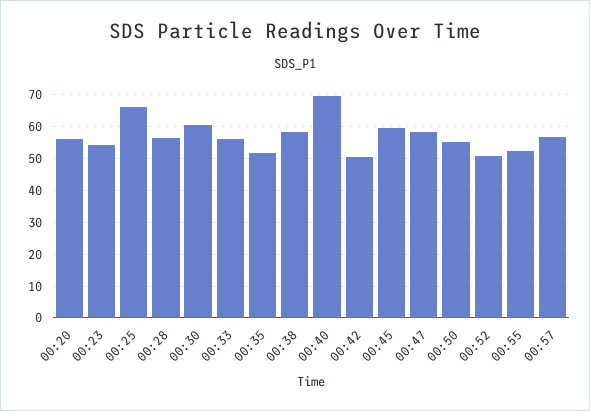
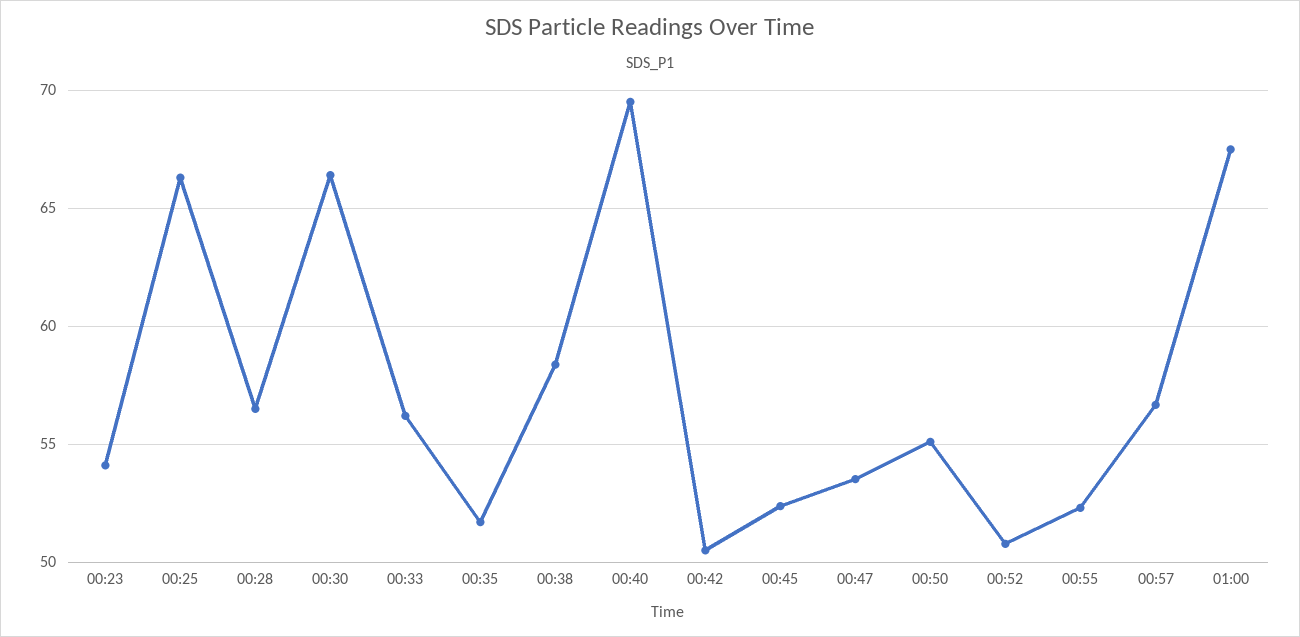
00:20: 56 -> none
00:30: 60 -> 66.5
00:45: 60 -> 52.5
00:47: 58 -> 53.5
01:00: none -> 67.5

